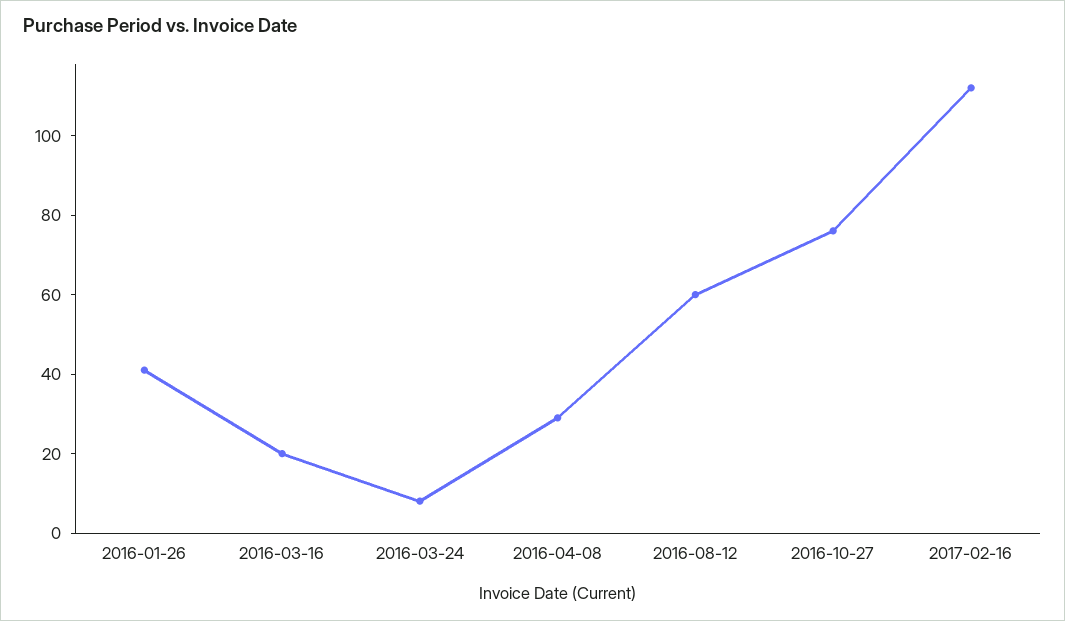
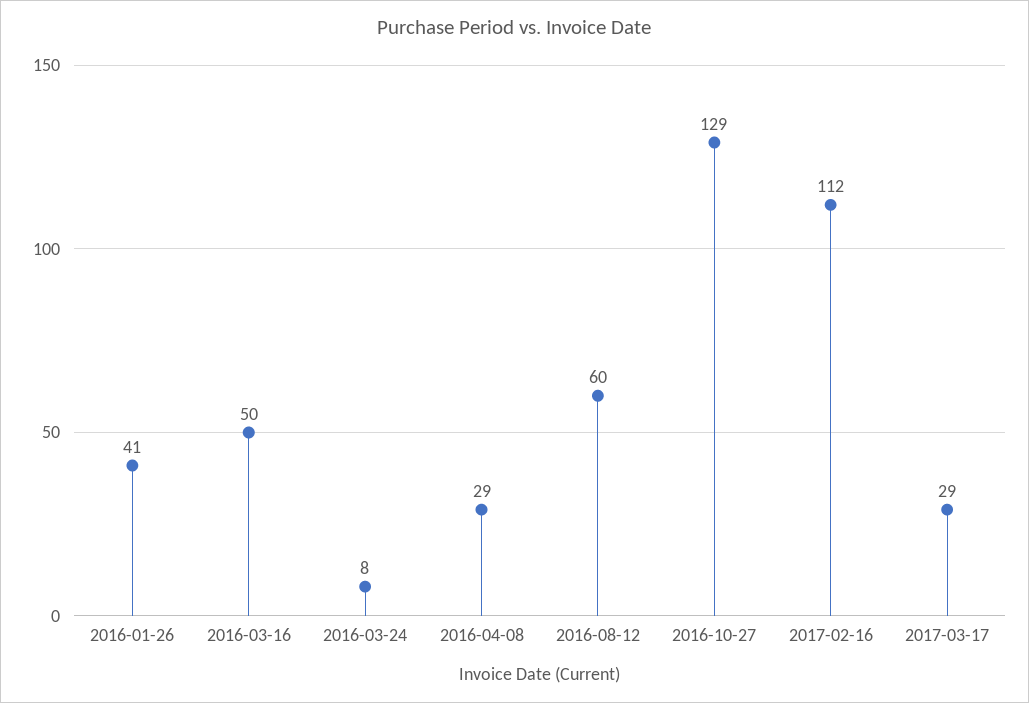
2016-03-16: 20 -> 50
2016-10-27: 75 -> 129
2017-03-17: none -> 29

